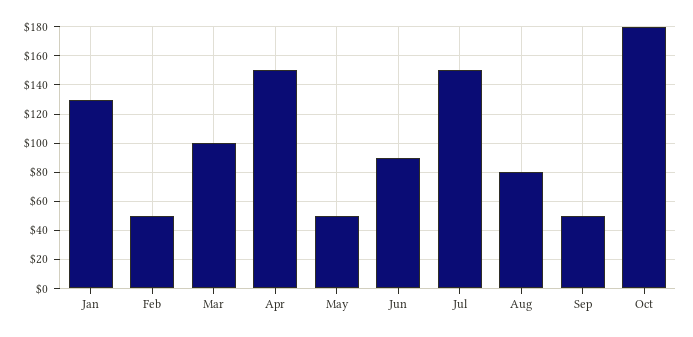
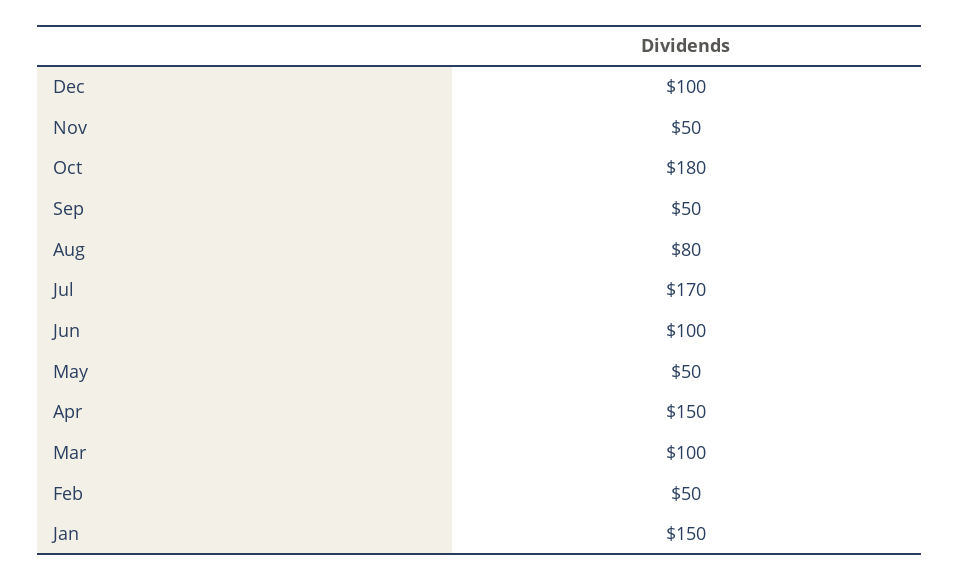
Jan: 130 -> 150
Jun: 90 -> 100
Jul: 150 -> 170
Dec: none -> 100
Nov: none -> 50

